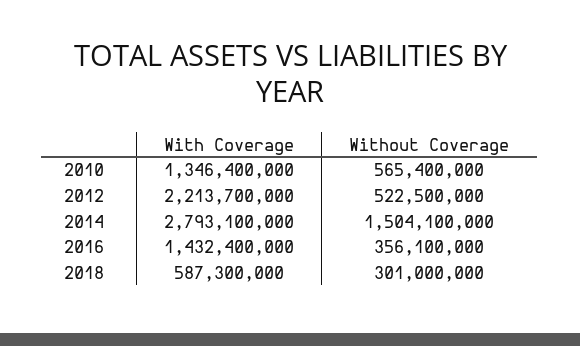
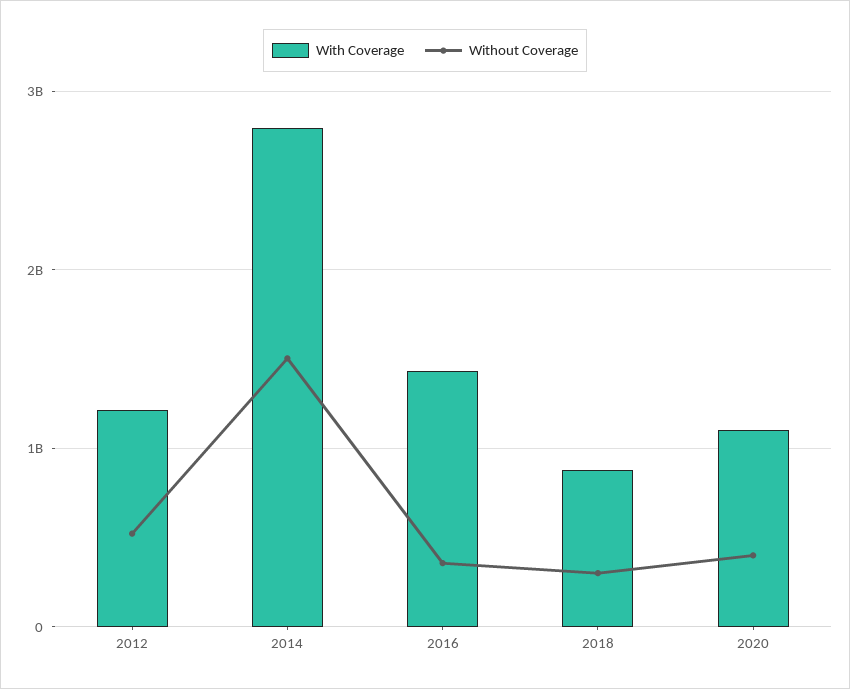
With Coverage, 2010: 1346400000 -> none
Without Coverage, 2010: 565400000 -> none
With Coverage, 2012: 2213700000 -> 1200000000
With Coverage, 2018: 587300000 -> 900000000
With Coverage, 2020: none -> 1100000000
Without Coverage, 2020: none -> 400000000

